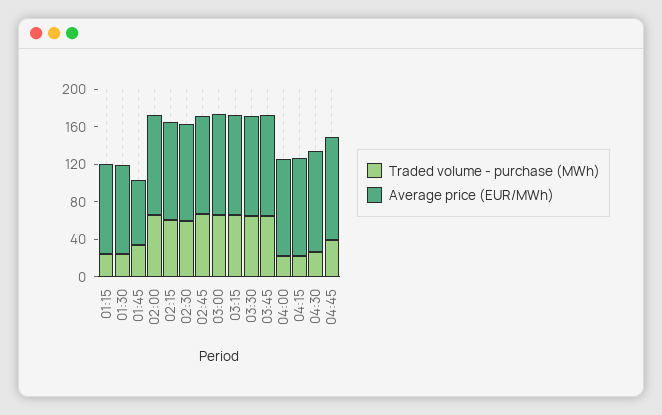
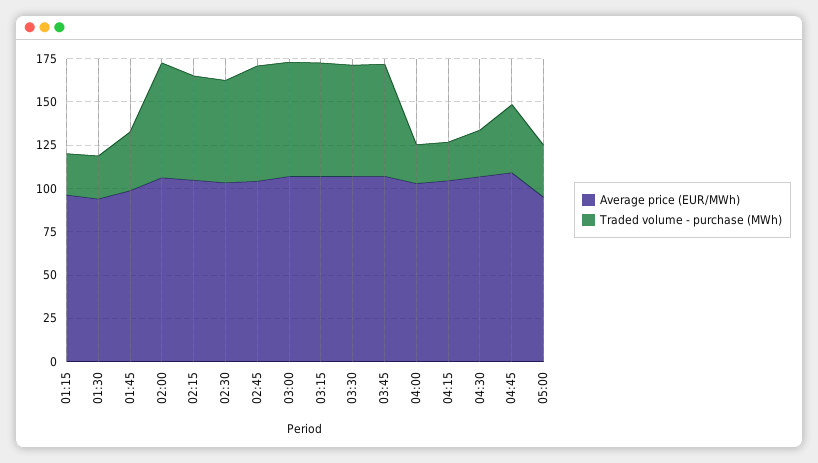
Average price (EUR/MWh), 01:45: 70 -> 100
Average price (EUR/MWh), 05:00: none -> 95
Traded volume - purchase (MWh), 05:00: none -> 30

